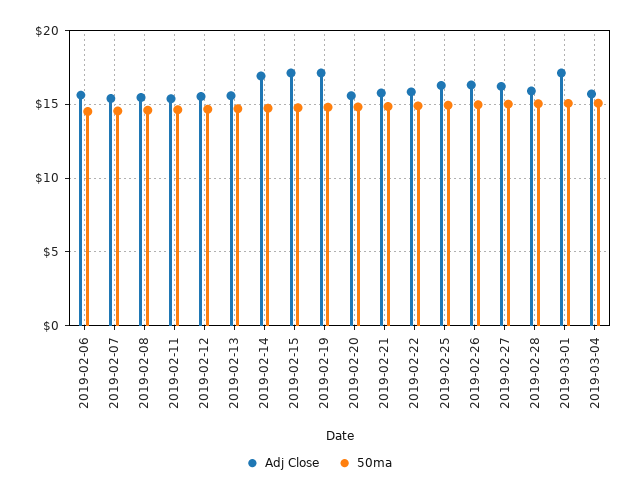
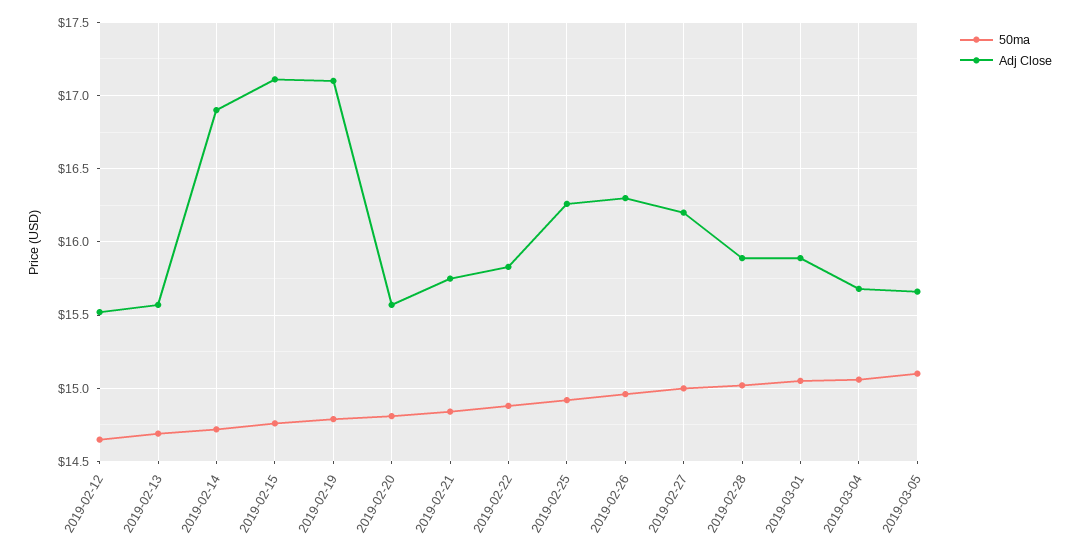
Adj Close, 2019-02-06: 15.5 -> none
50ma, 2019-02-06: 14.5 -> none
Adj Close, 2019-02-07: 15.5 -> none
50ma, 2019-02-07: 14.5 -> none
Adj Close, 2019-02-08: 15.5 -> none
50ma, 2019-02-08: 14.5 -> none
Adj Close, 2019-02-11: 15.5 -> none
50ma, 2019-02-11: 14.5 -> none
Adj Close, 2019-03-01: 17 -> 15.9
50ma, 2019-03-05: none -> 15.1
Adj Close, 2019-03-05: none -> 15.65

